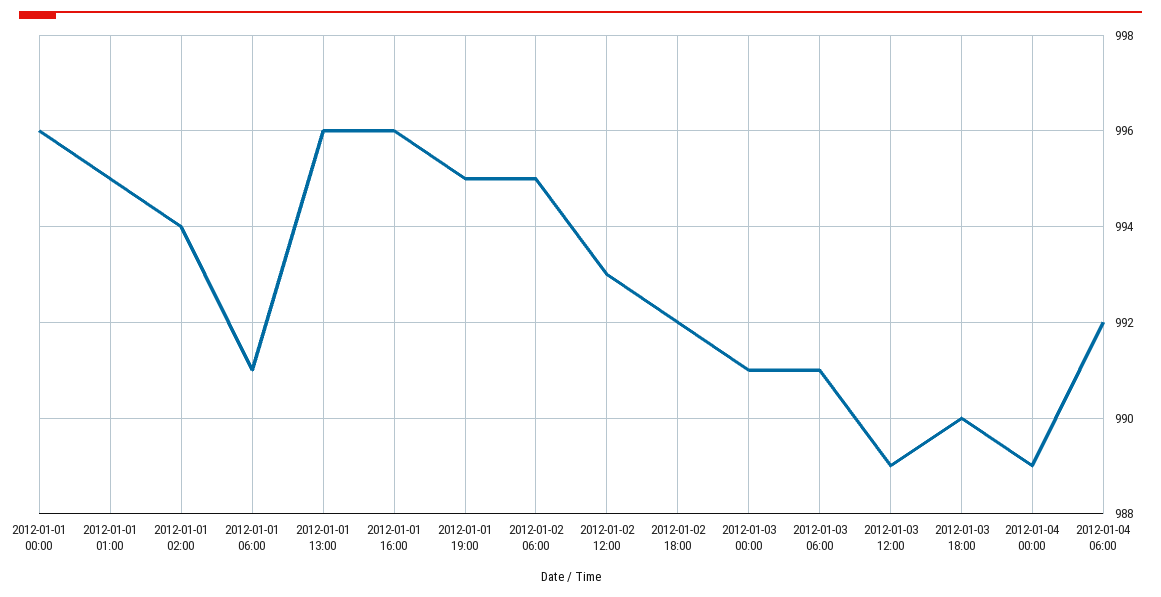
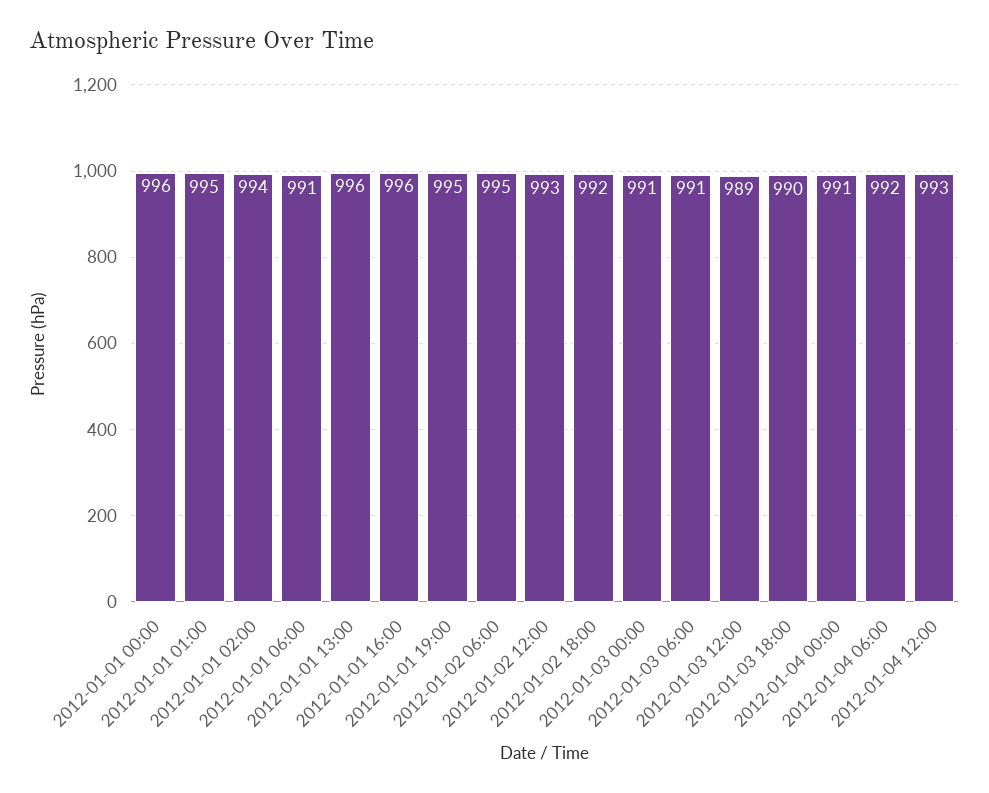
2012-01-04 00:00: 989 -> 991
2012-01-04 12:00: none -> 993

